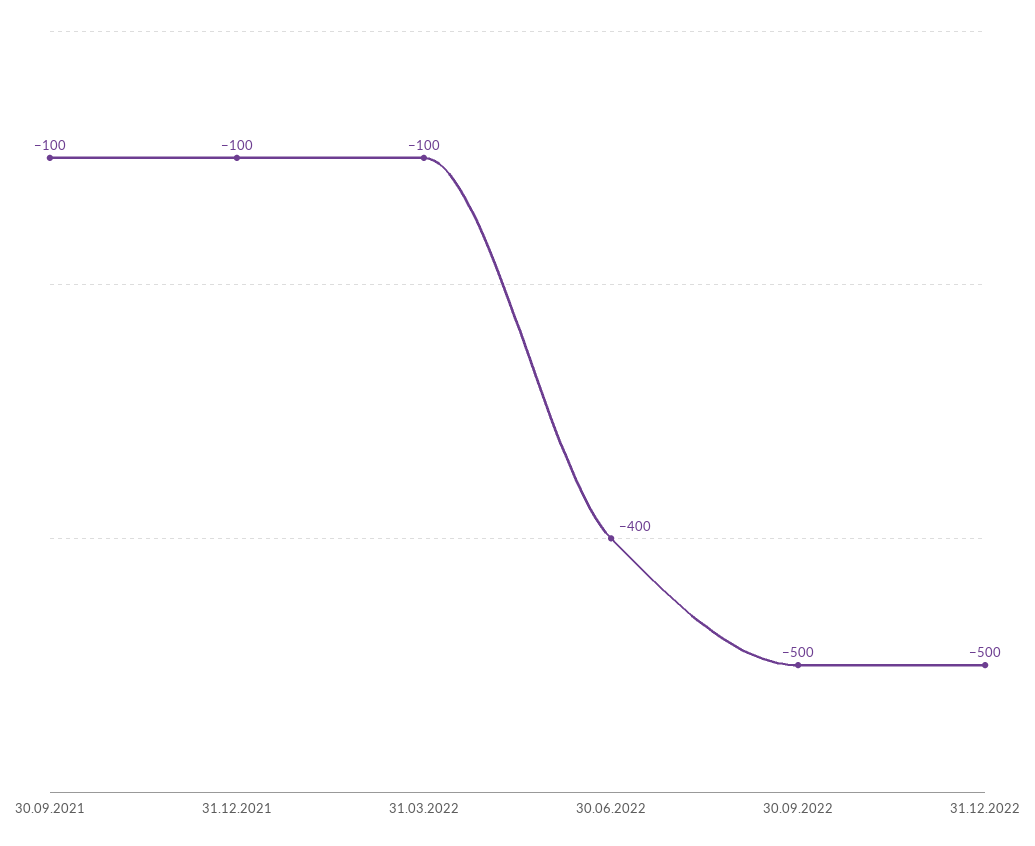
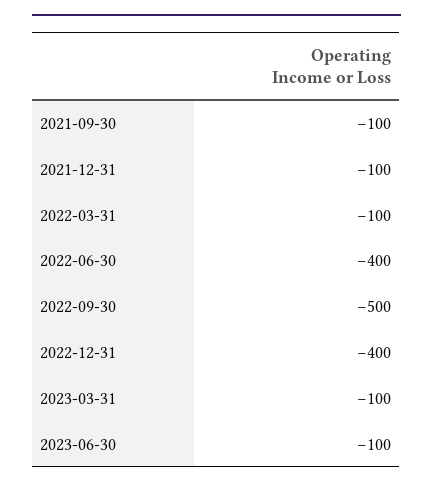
31.12.2022: -500 -> -400
2023-03-31: none -> -100
2023-06-30: none -> -100

